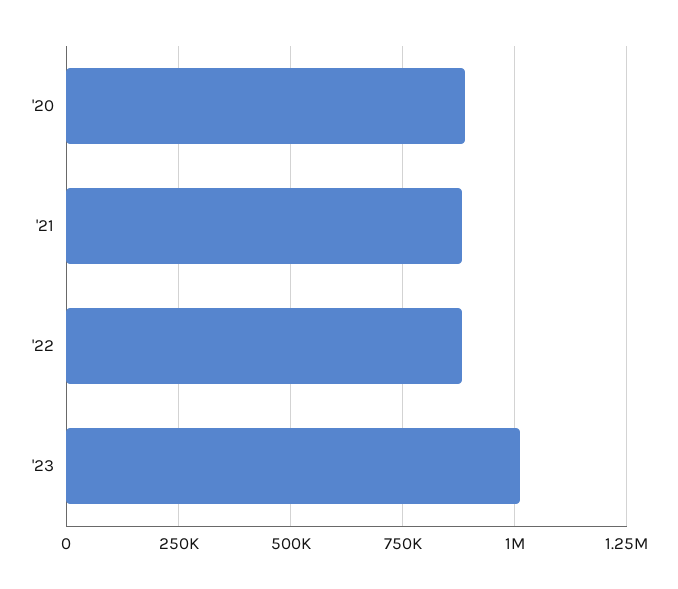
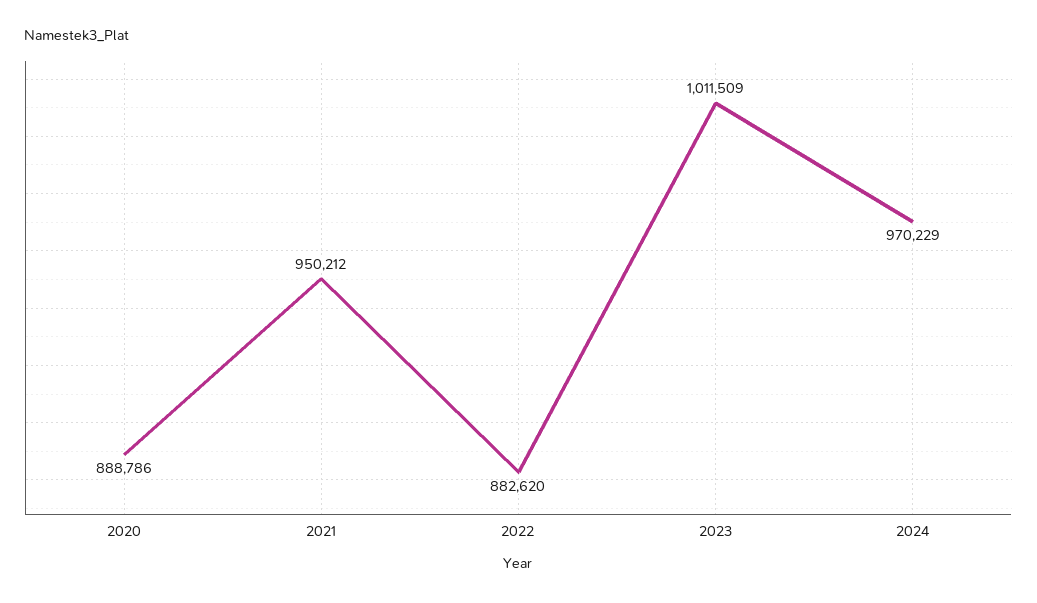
'21: 875000 -> 950212
2024: none -> 970229

